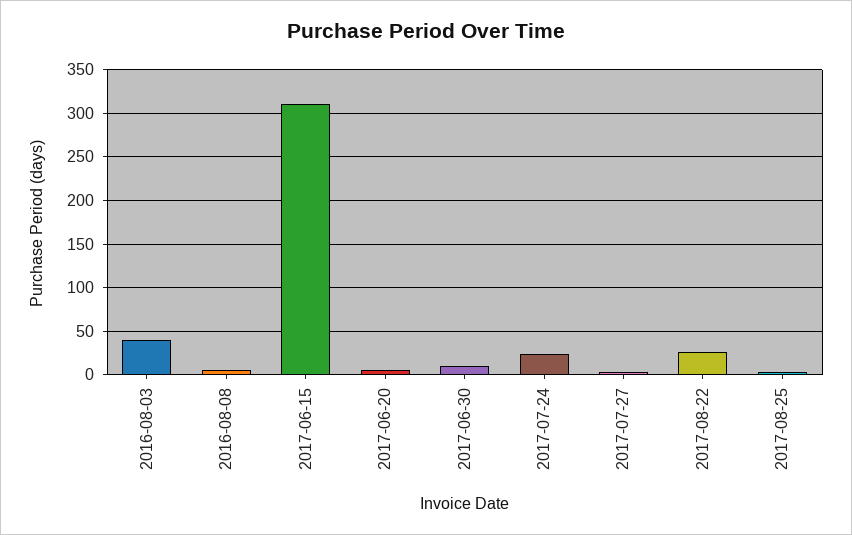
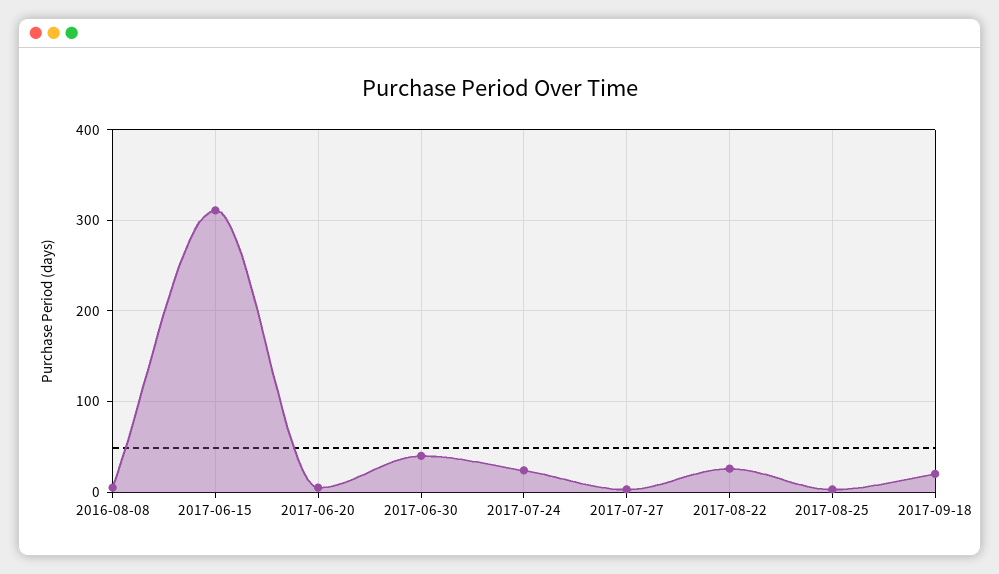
2016-08-03: 40 -> none
2017-06-30: 10 -> 40
2017-09-18: none -> 20

